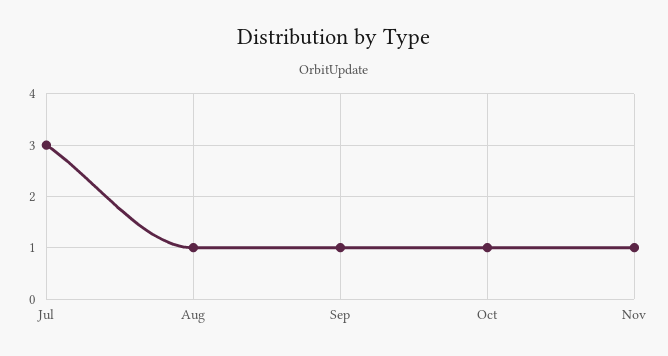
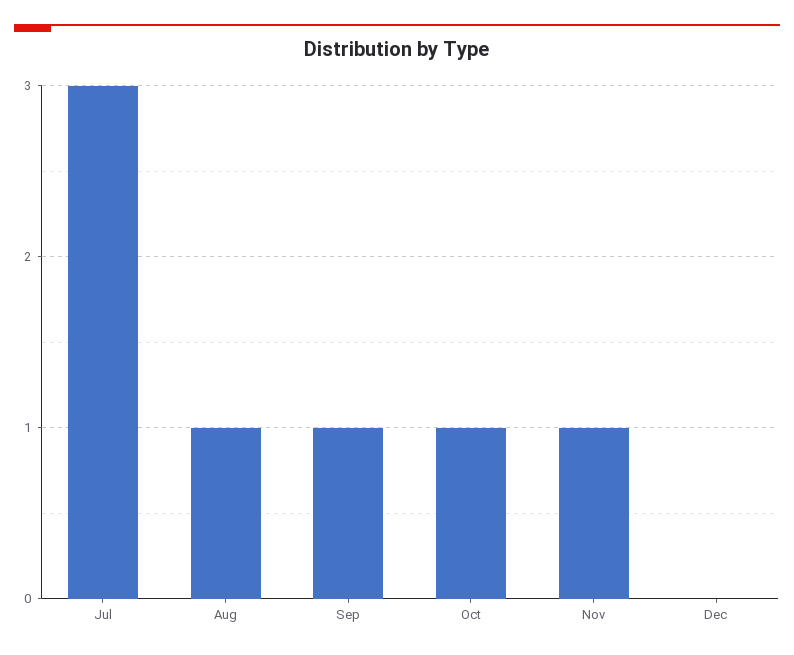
Dec: none -> 0

